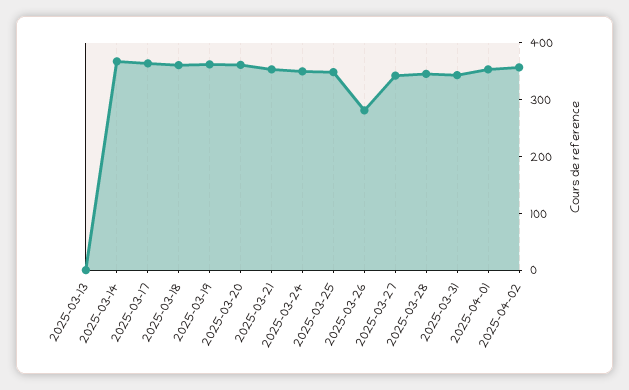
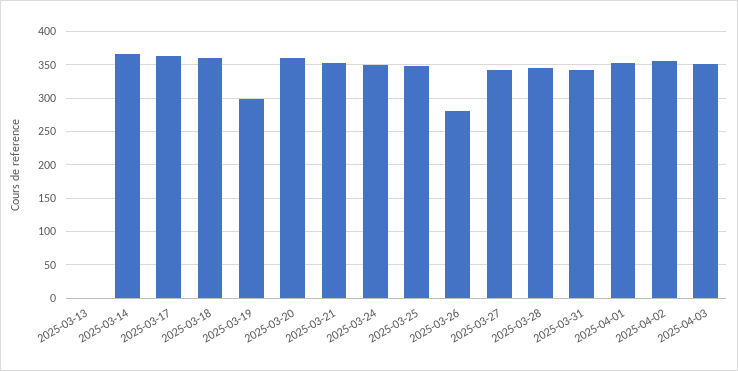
2025-03-19: 360 -> 300
2025-04-03: none -> 350

